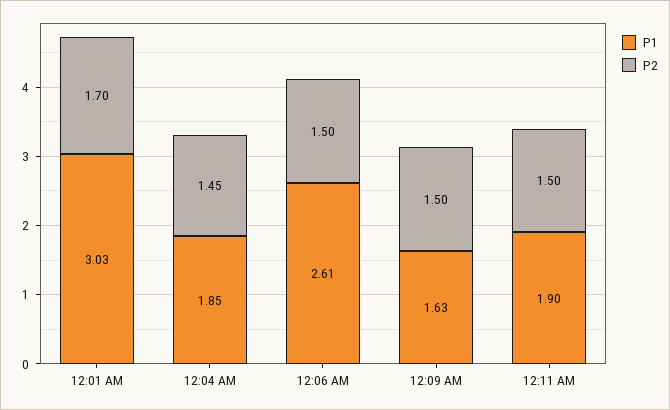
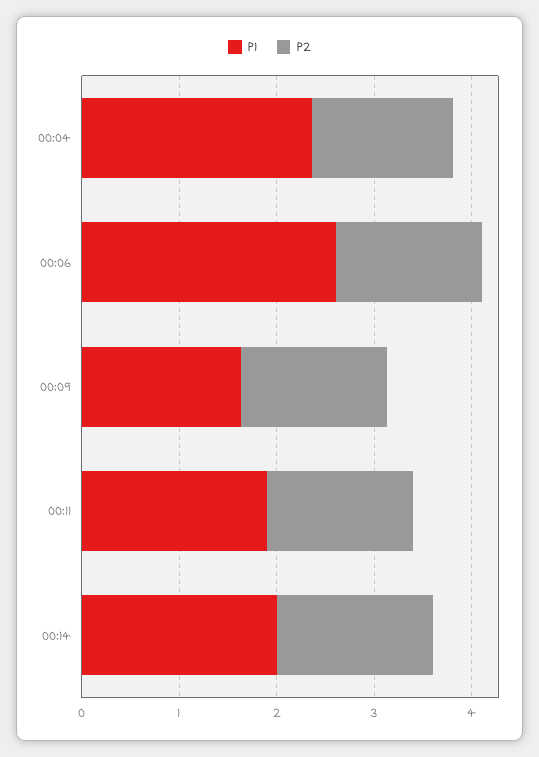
P1, 12:01 AM: 3.03 -> none
P2, 12:01 AM: 1.7 -> none
P1, 12:04 AM: 1.85 -> 2.4
P1, 00:14: none -> 2
P2, 00:14: none -> 1.6

